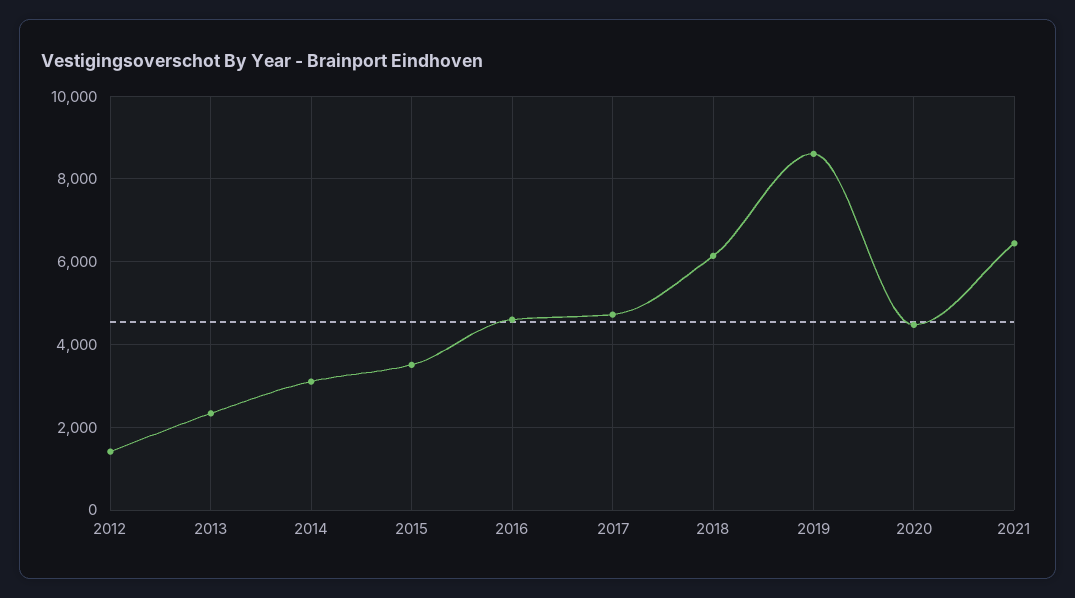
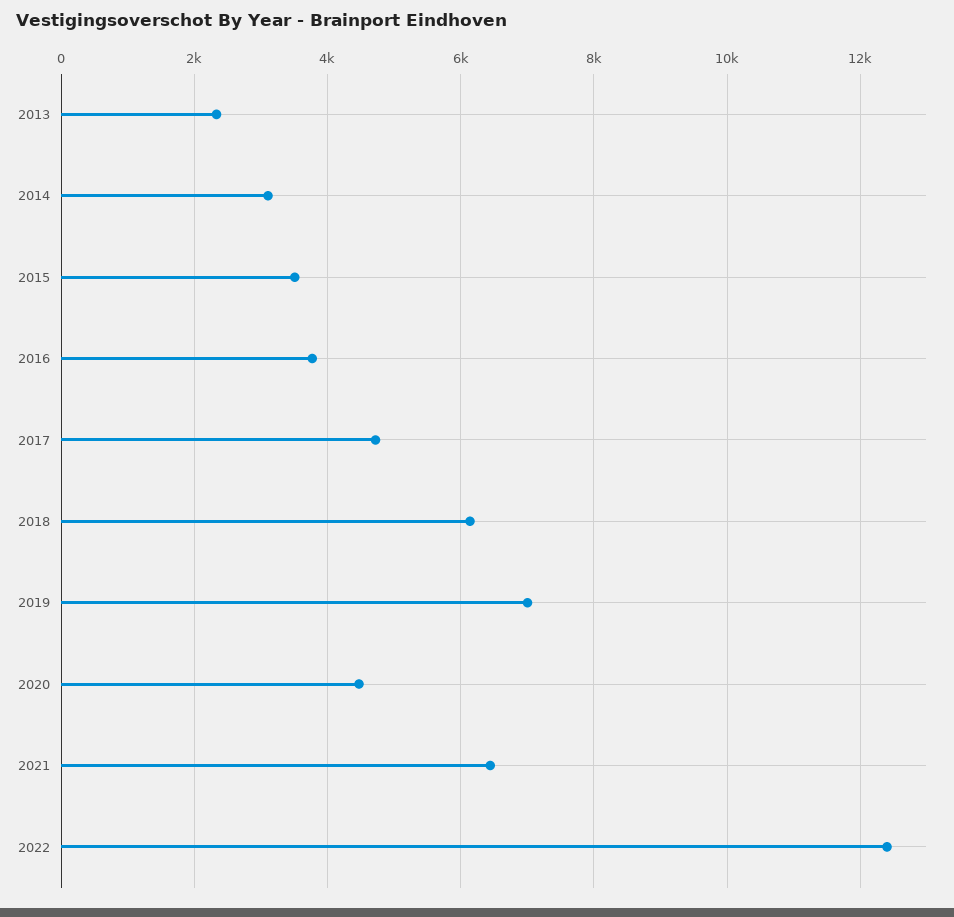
2012: 1400 -> none
2016: 4600 -> 3800
2019: 8600 -> 7000
2022: none -> 12400

